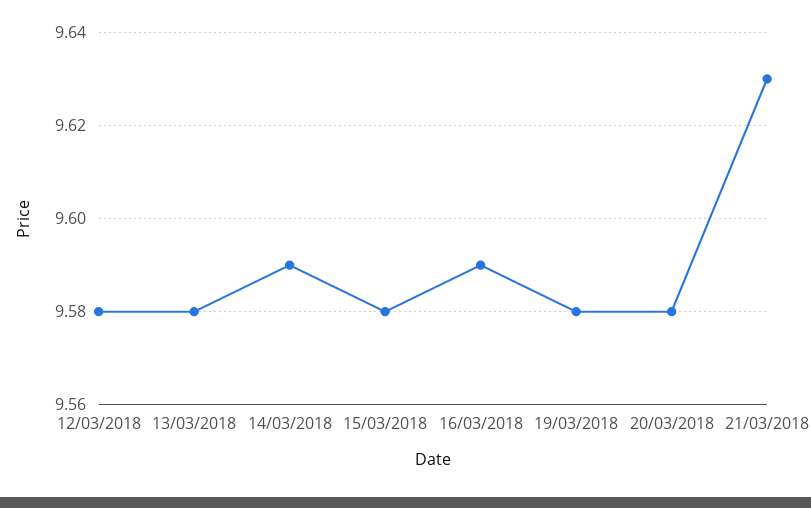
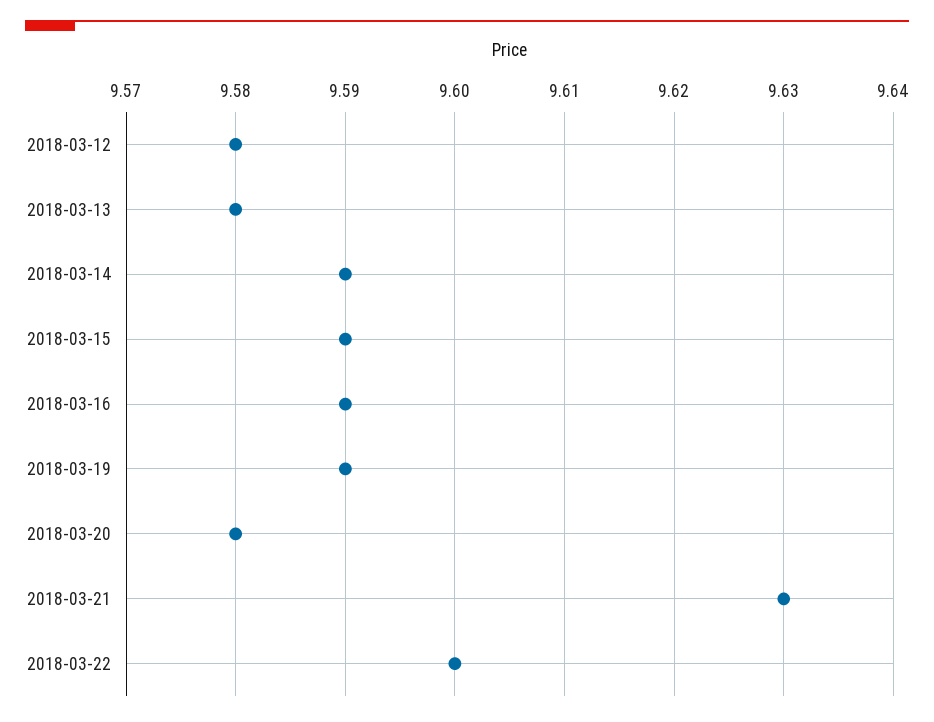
15/03/2018: 9.58 -> 9.59
19/03/2018: 9.58 -> 9.59
2018-03-22: none -> 9.6

